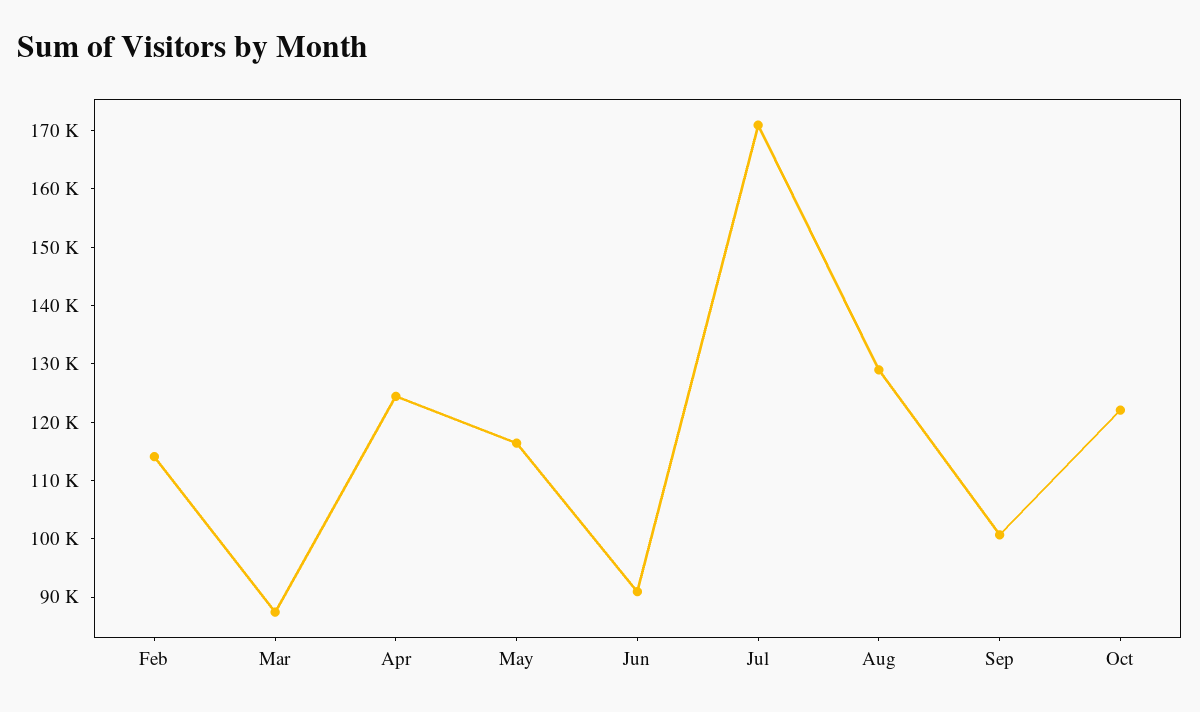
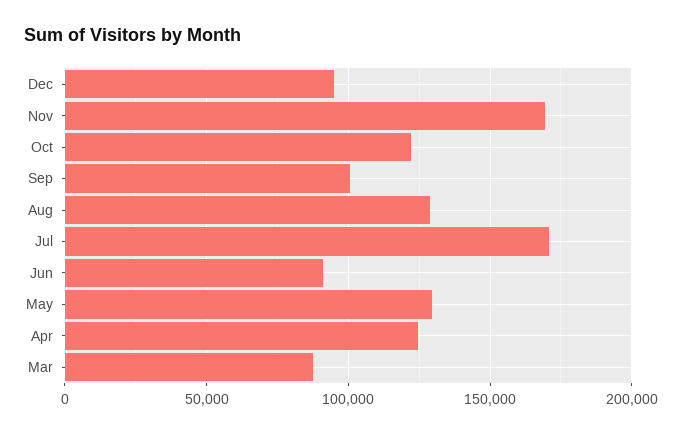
Feb: 114000 -> none
May: 116000 -> 130000
Dec: none -> 95000
Nov: none -> 170000

